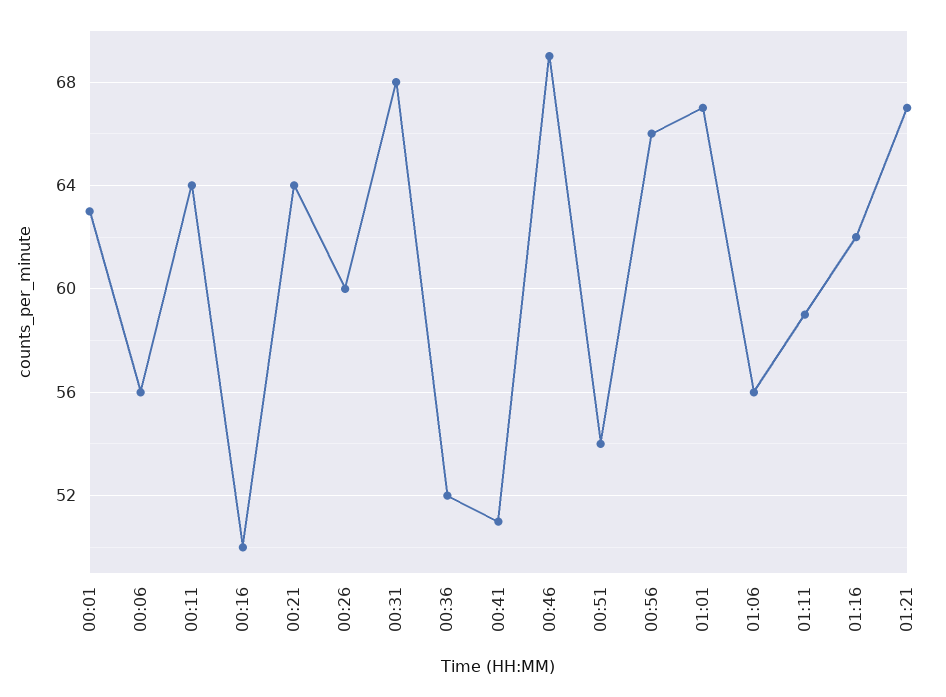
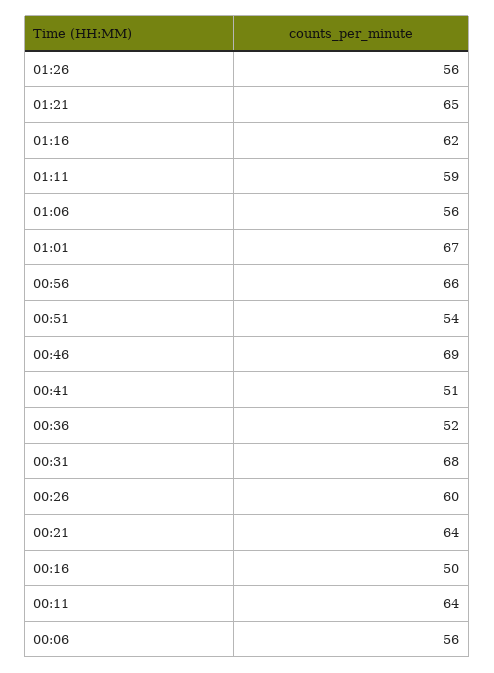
00:01: 63 -> none
01:21: 67 -> 65
01:26: none -> 56

